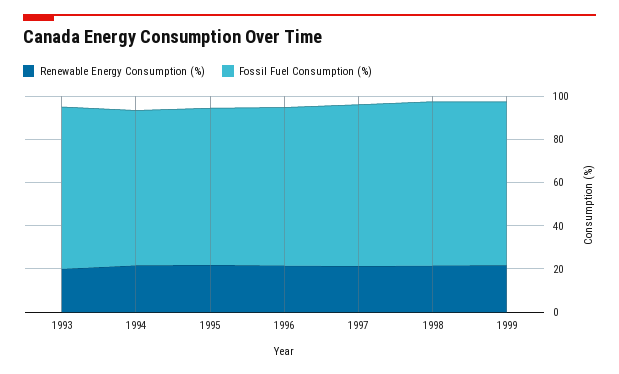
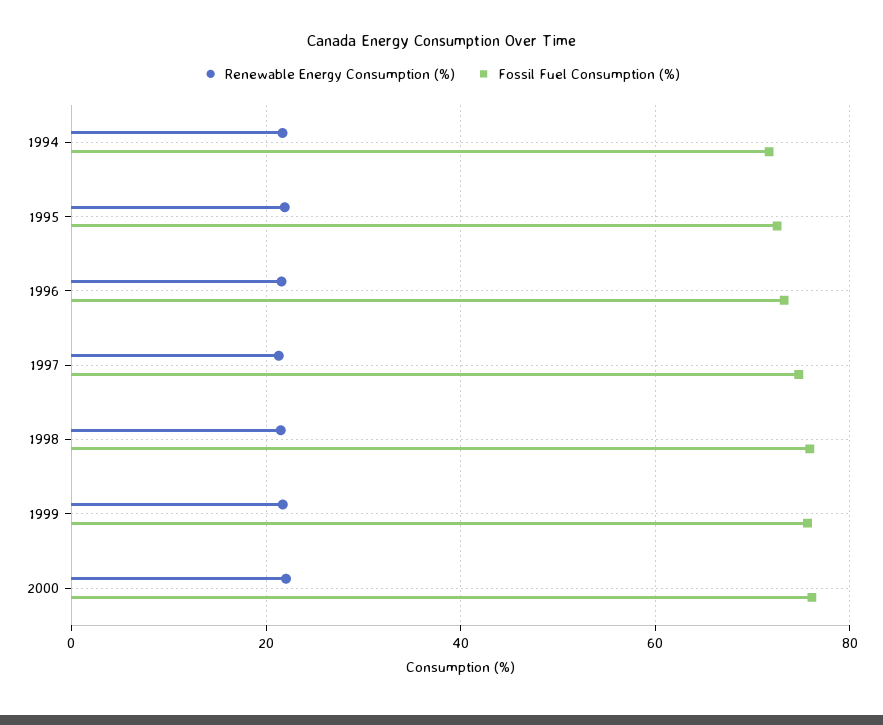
Renewable Energy Consumption (%), 1993: 20 -> none
Fossil Fuel Consumption (%), 1993: 75 -> none
Renewable Energy Consumption (%), 2000: none -> 22
Fossil Fuel Consumption (%), 2000: none -> 76

